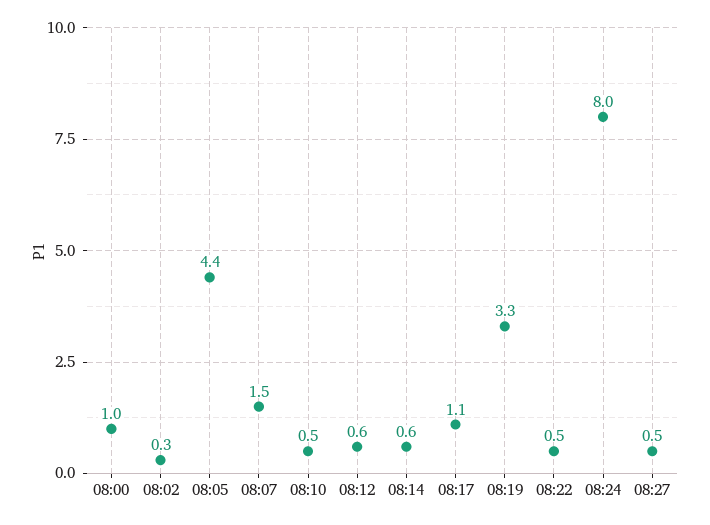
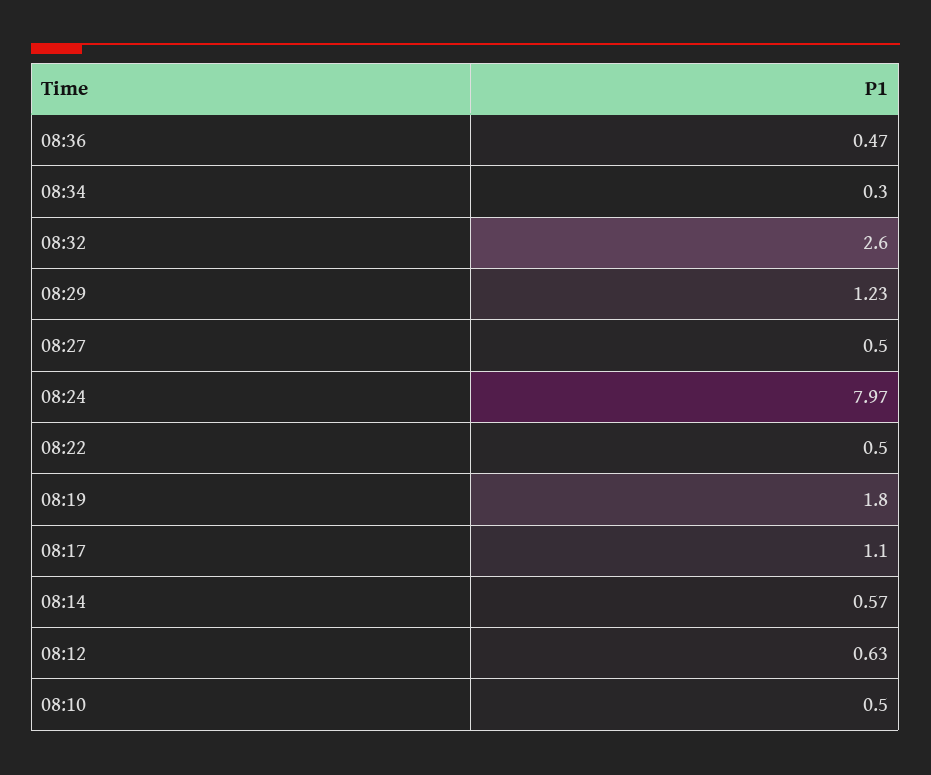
08:00: 1 -> none
08:02: 0.3 -> none
08:05: 4.4 -> none
08:07: 1.5 -> none
08:19: 3.3 -> 1.8
08:36: none -> 0.47
08:34: none -> 0.3
08:32: none -> 2.6
08:29: none -> 1.23

